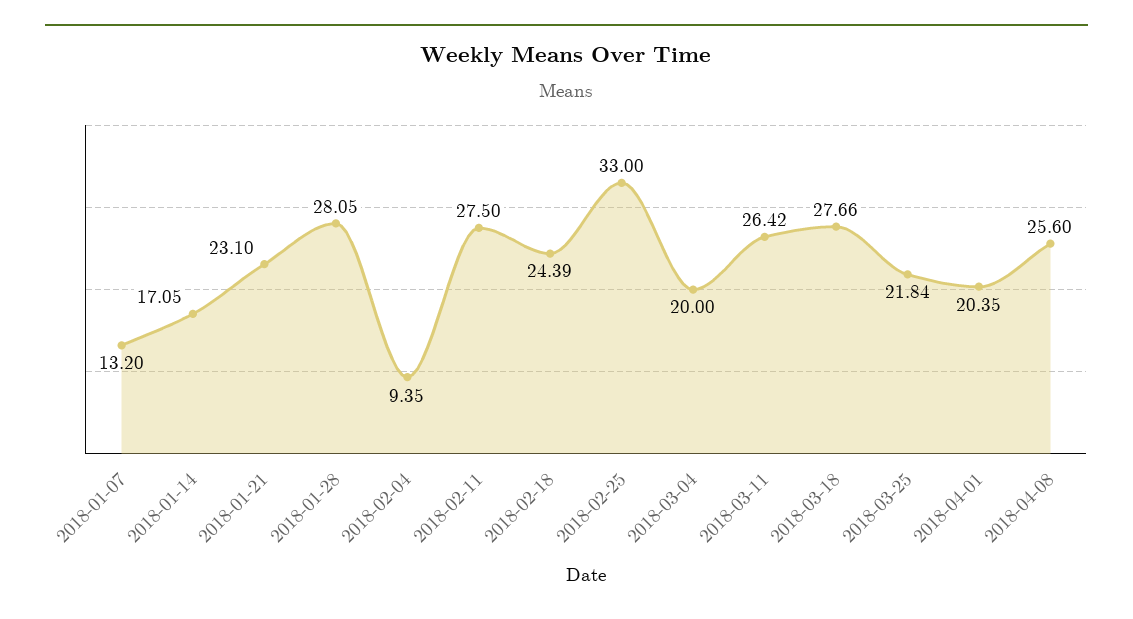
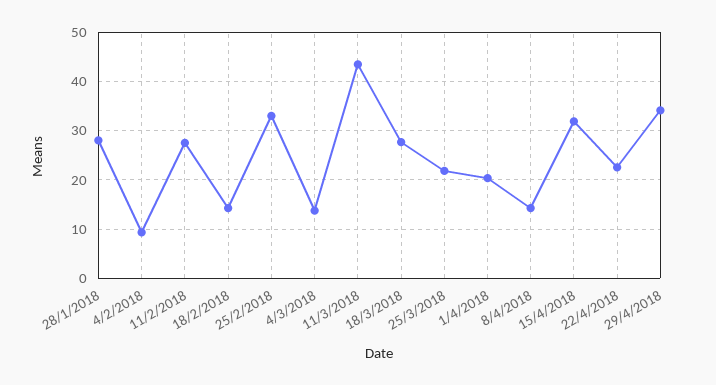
2018-01-07: 13.2 -> none
2018-01-14: 17.05 -> none
2018-01-21: 23.1 -> none
2018-02-18: 24.39 -> 14
2018-03-04: 20 -> 14
2018-03-11: 26.42 -> 44
2018-04-08: 25.6 -> 14
15/4/2018: none -> 32
22/4/2018: none -> 22
29/4/2018: none -> 34

